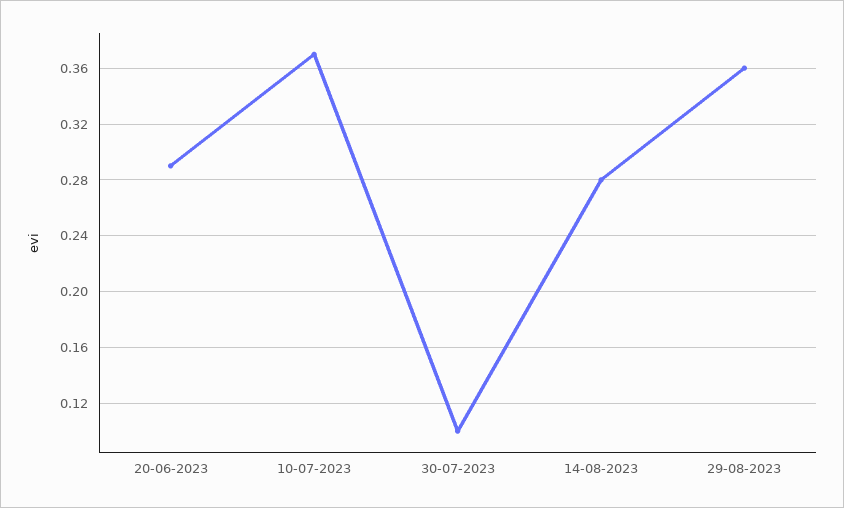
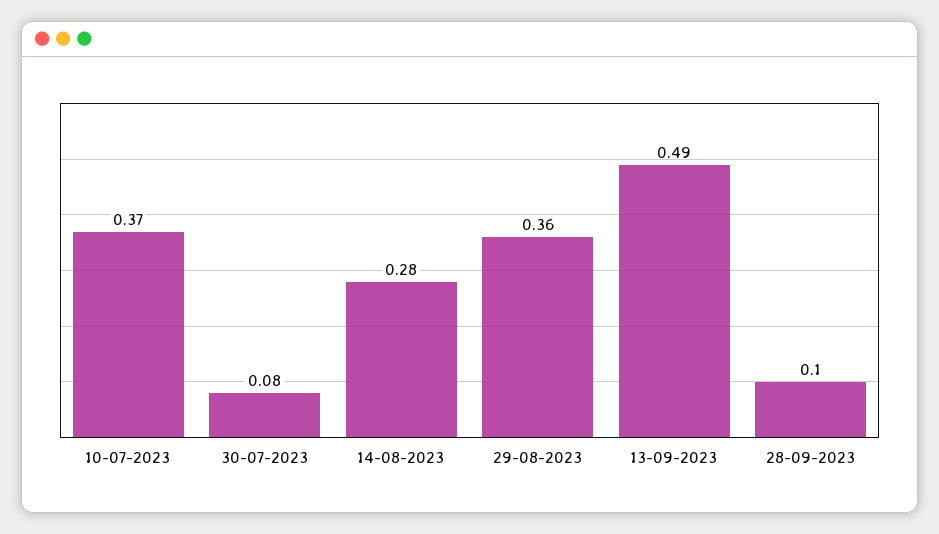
20-06-2023: 0.29 -> none
30-07-2023: 0.1 -> 0.08
13-09-2023: none -> 0.49
28-09-2023: none -> 0.1

